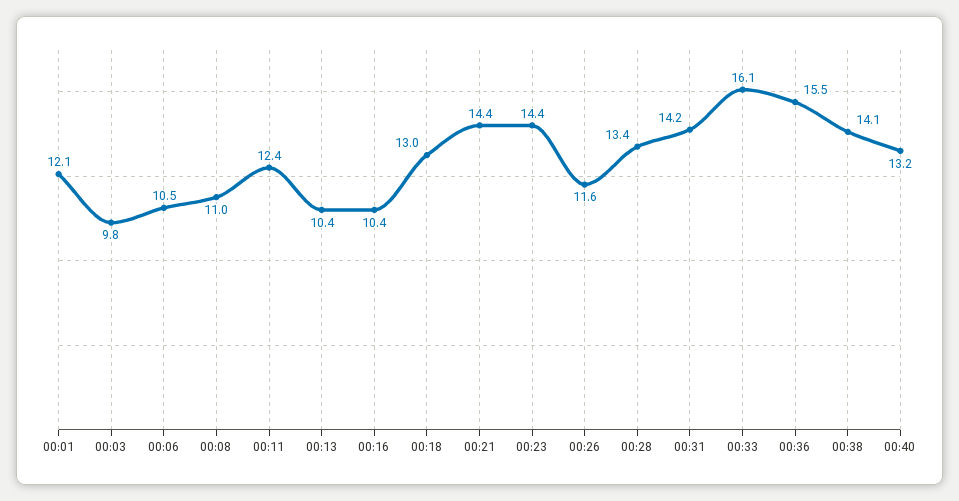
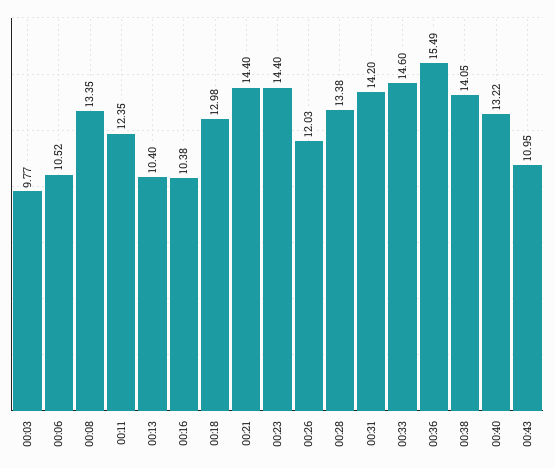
00:01: 12.1 -> none
00:08: 11 -> 13.35
00:26: 11.6 -> 12.03
00:33: 16.1 -> 14.6
00:43: none -> 10.95

